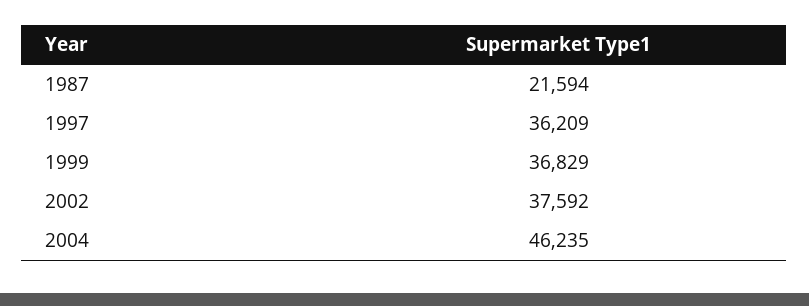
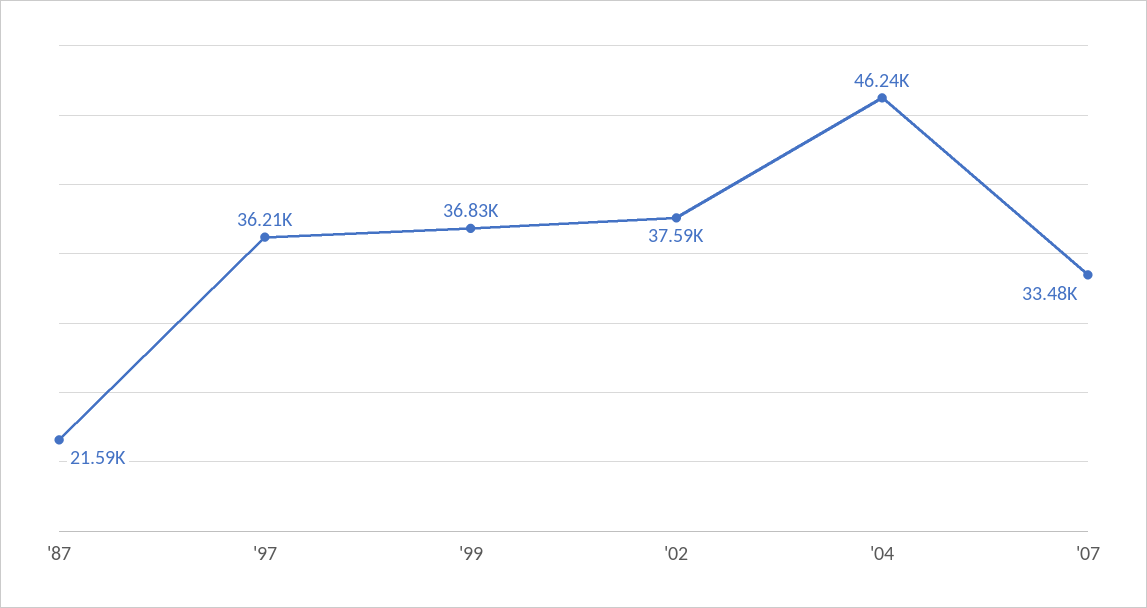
'07: none -> 33480

